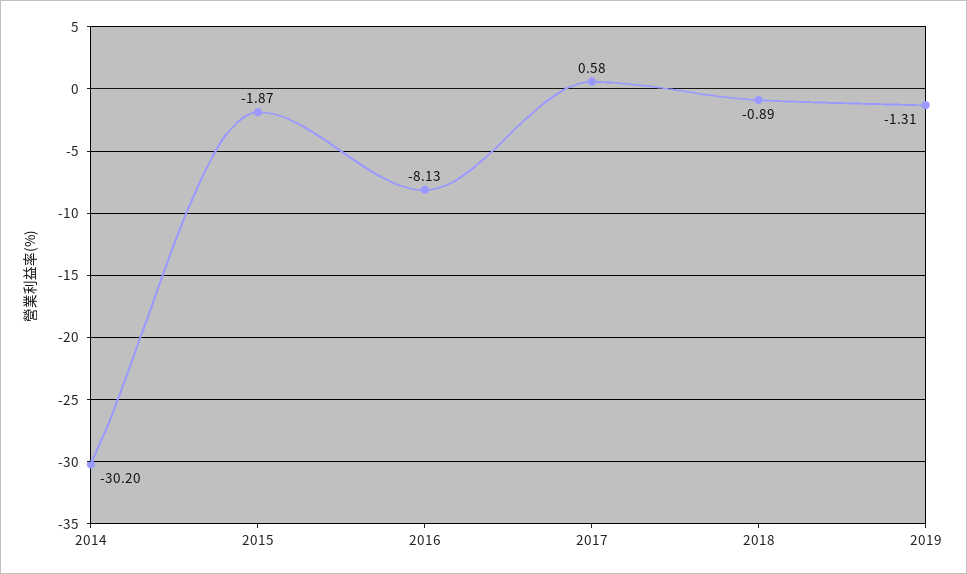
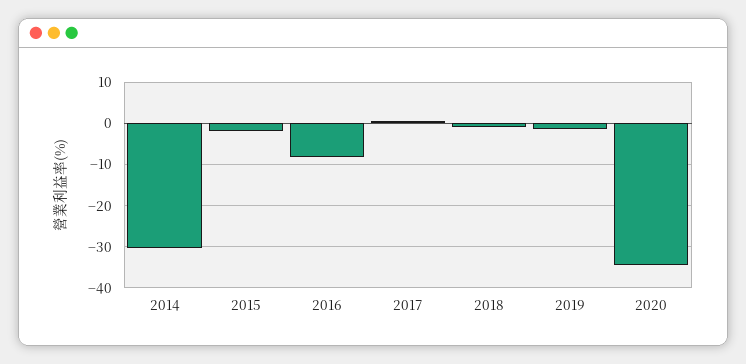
2020: none -> -34

